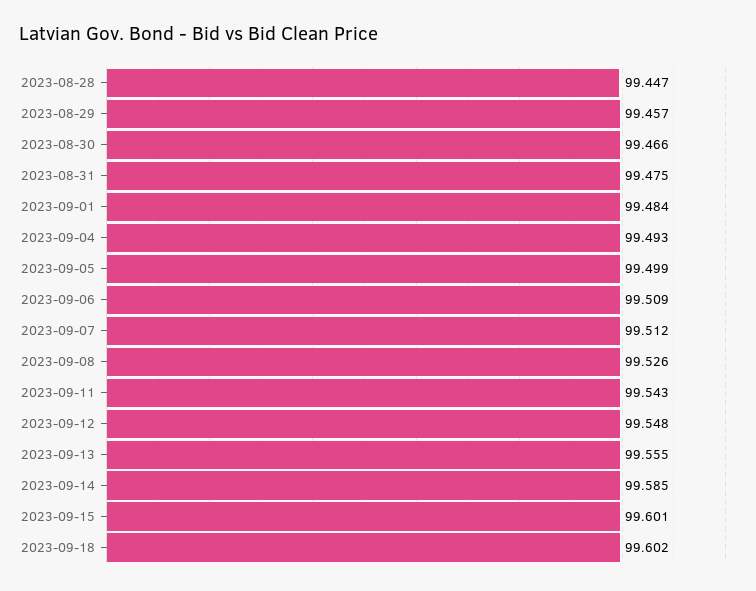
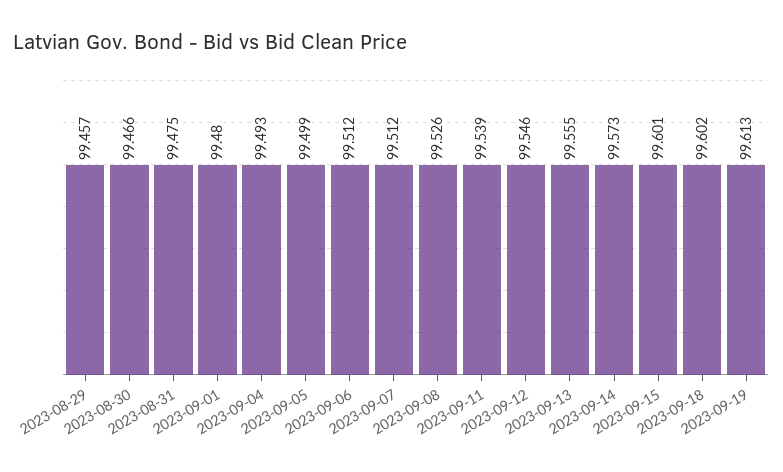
2023-08-28: 99.447 -> none
2023-09-01: 99.484 -> 99.48
2023-09-06: 99.509 -> 99.512
2023-09-11: 99.543 -> 99.539
2023-09-12: 99.548 -> 99.546
2023-09-14: 99.585 -> 99.573
2023-09-19: none -> 99.613

